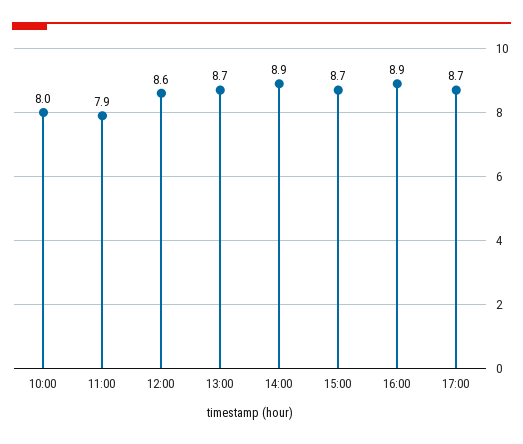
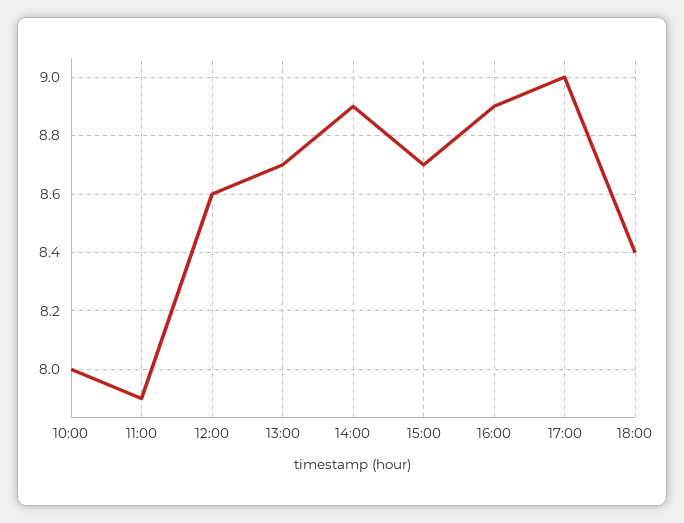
17:00: 8.7 -> 9
18:00: none -> 8.4

